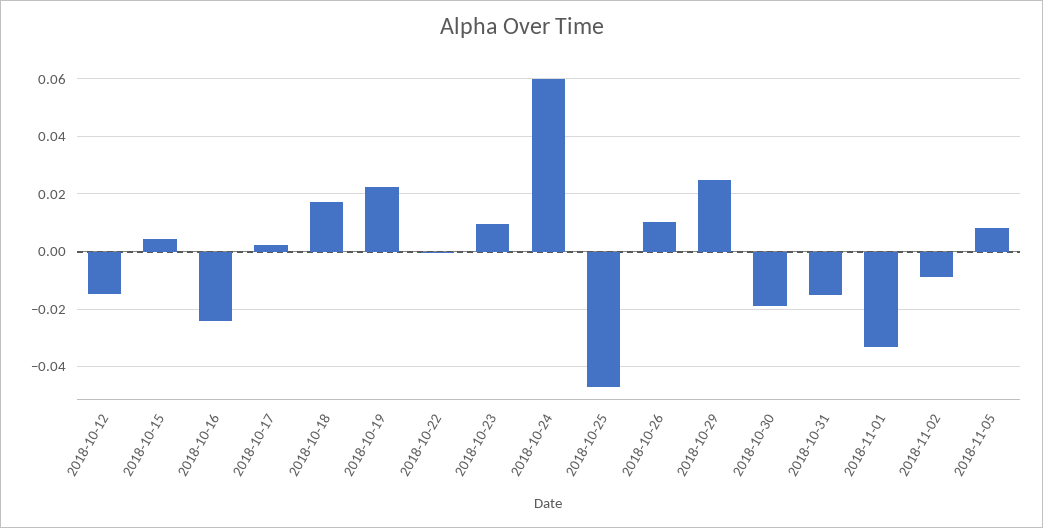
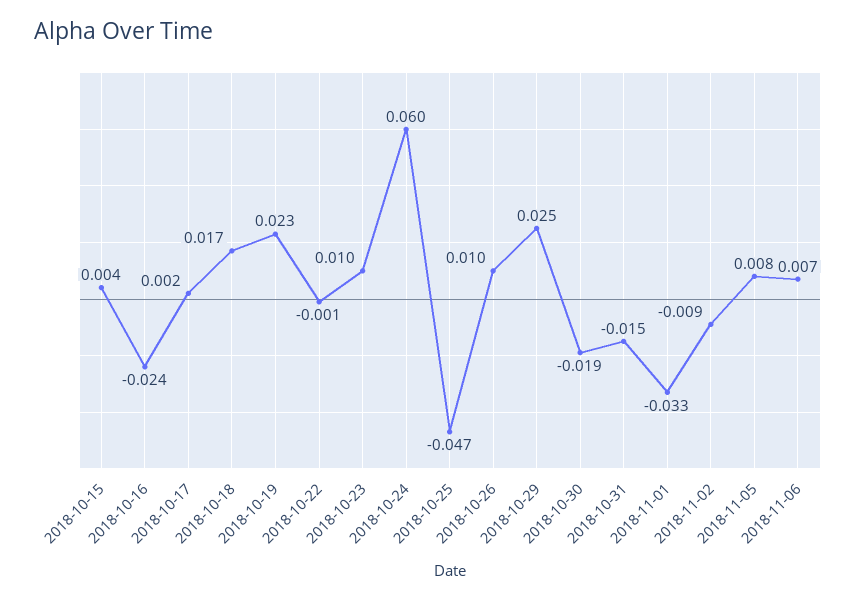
2018-10-12: -0.015 -> none
2018-11-06: none -> 0.007

